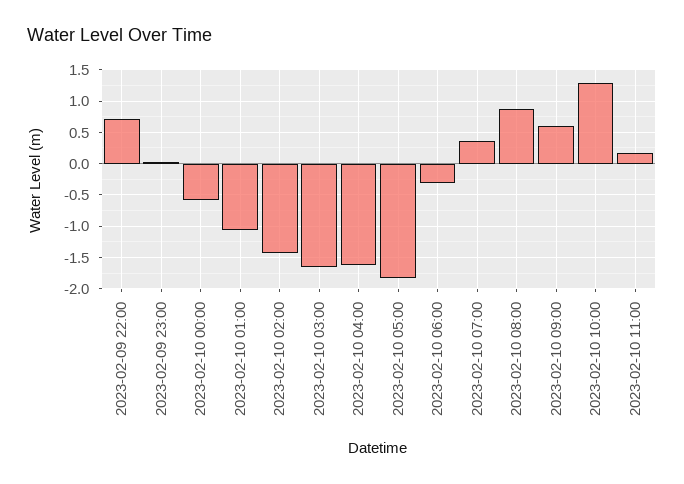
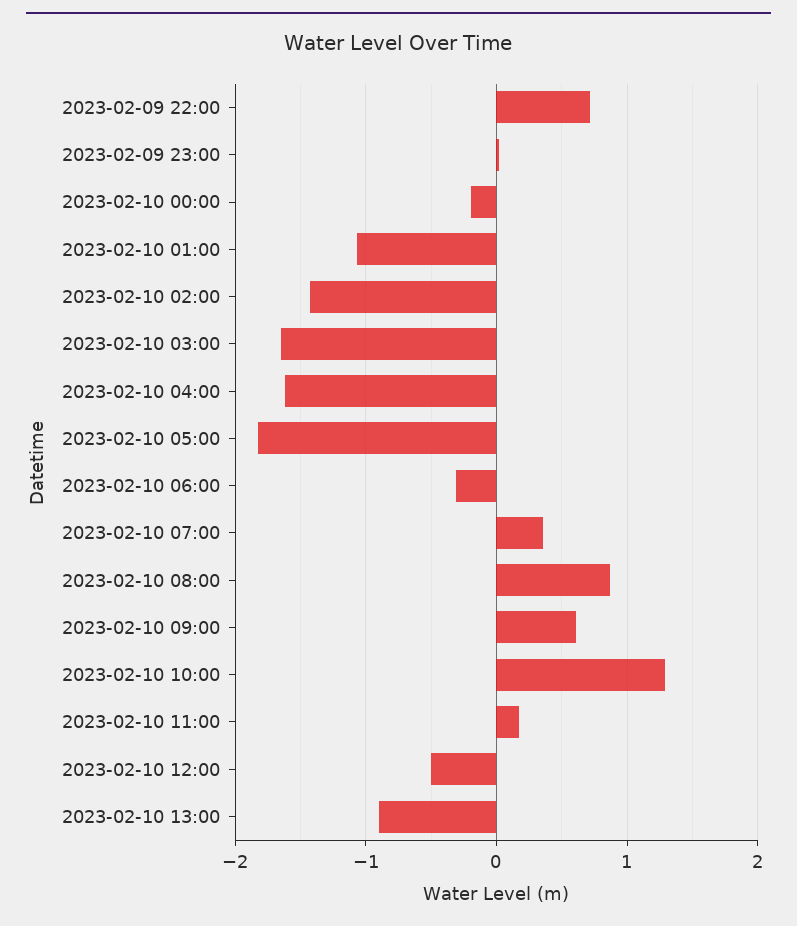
2023-02-10 00:00: -0.6 -> -0.2
2023-02-10 12:00: none -> -0.5
2023-02-10 13:00: none -> -0.9

